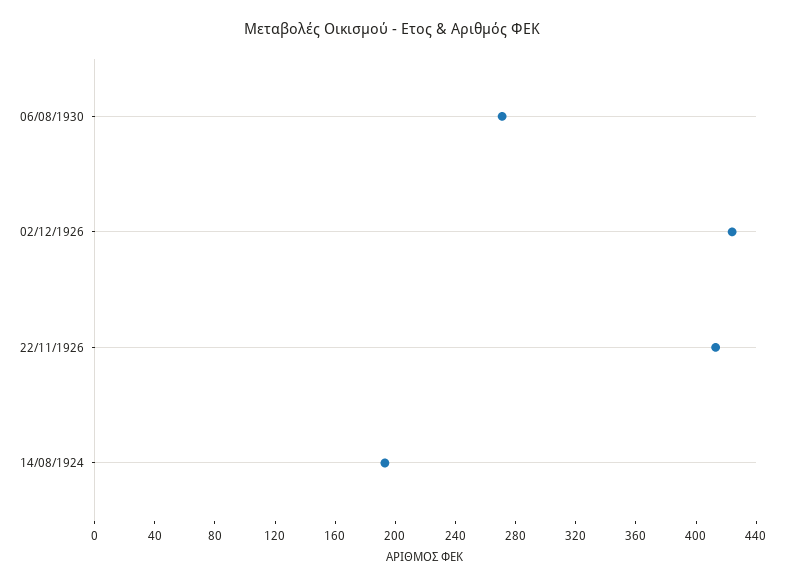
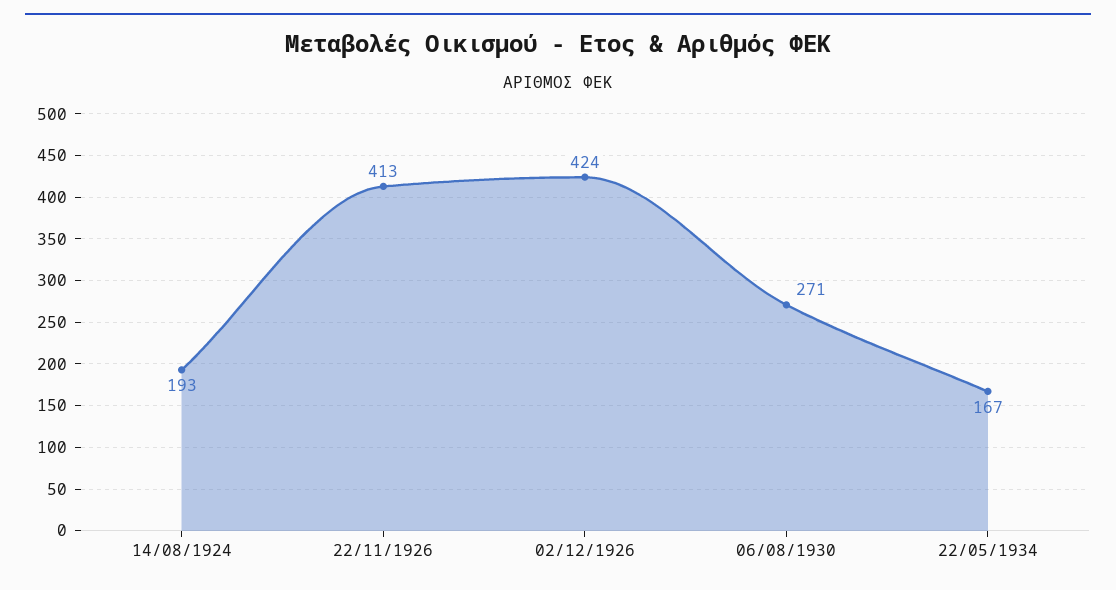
22/05/1934: none -> 167

